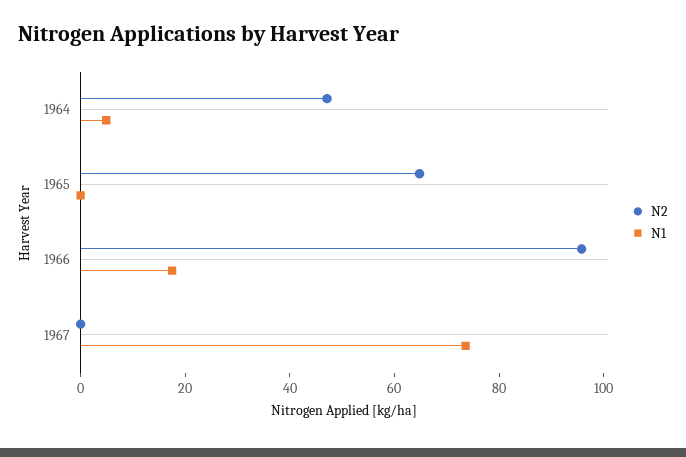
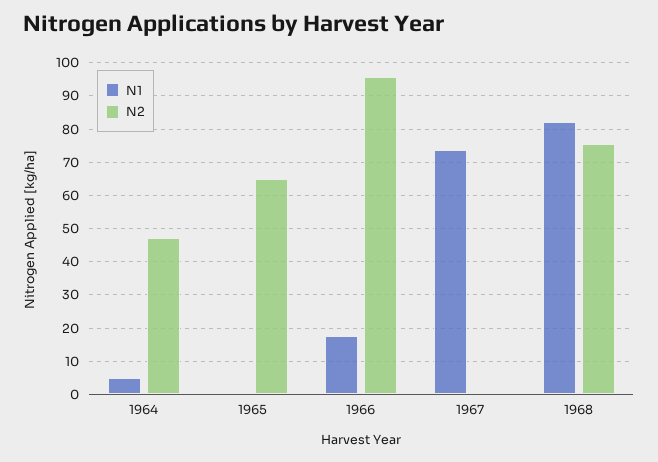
N1, 1968: none -> 82
N2, 1968: none -> 76

